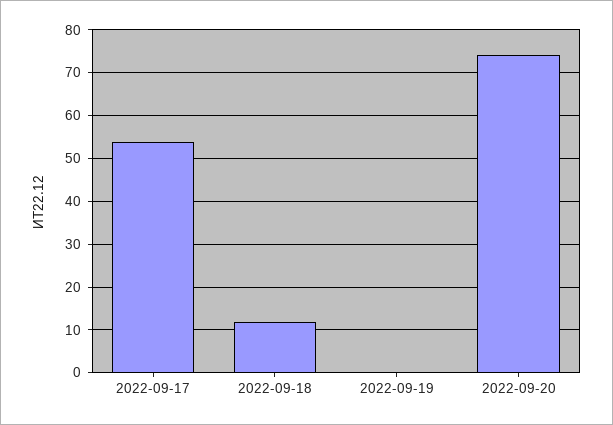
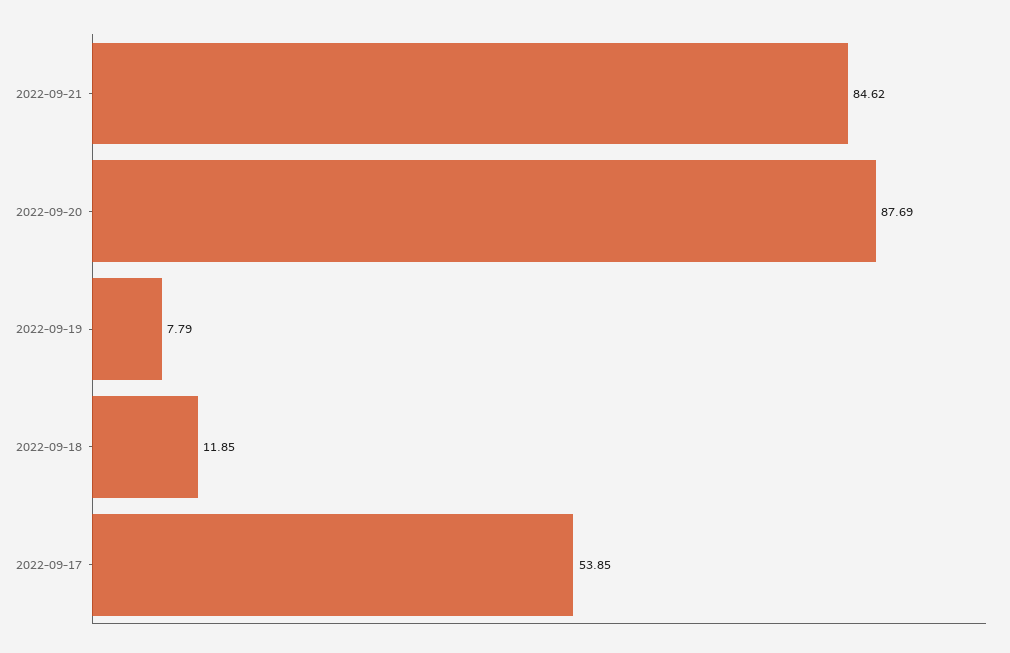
2022-09-19: 0 -> 7.79
2022-09-20: 74 -> 87.69
2022-09-21: none -> 84.62

